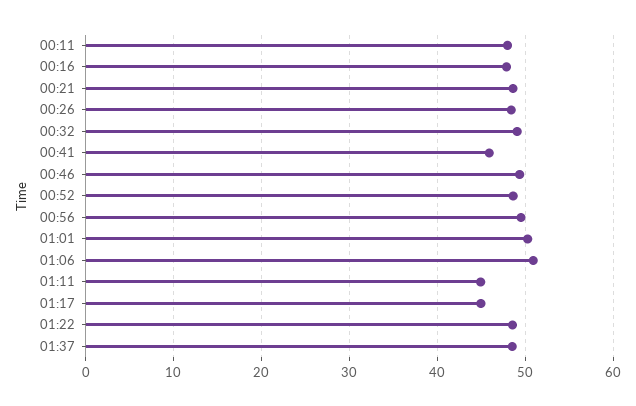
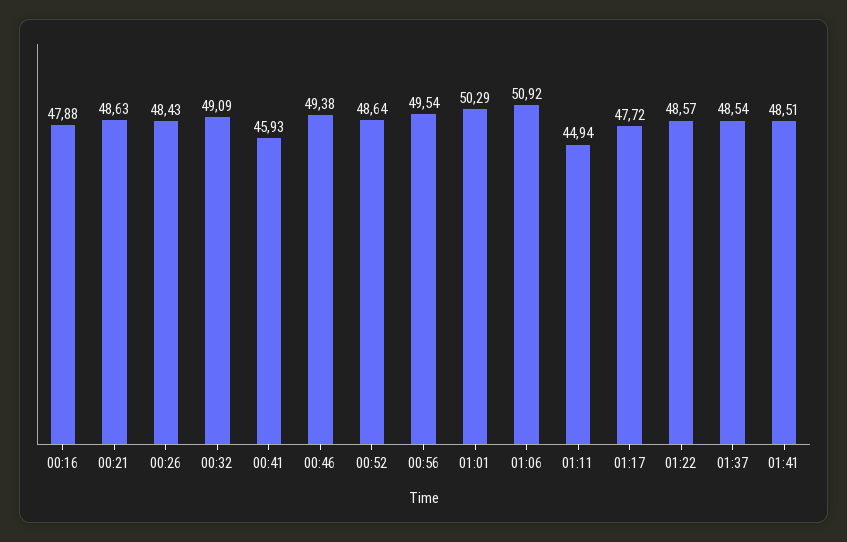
00:11: 48 -> none
01:17: 45 -> 47.72
01:41: none -> 48.51

